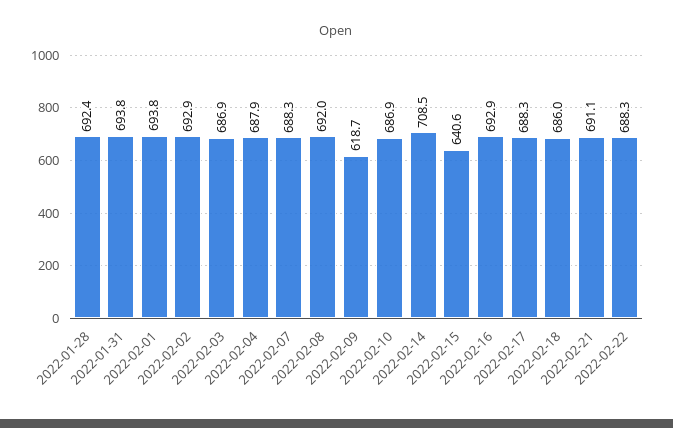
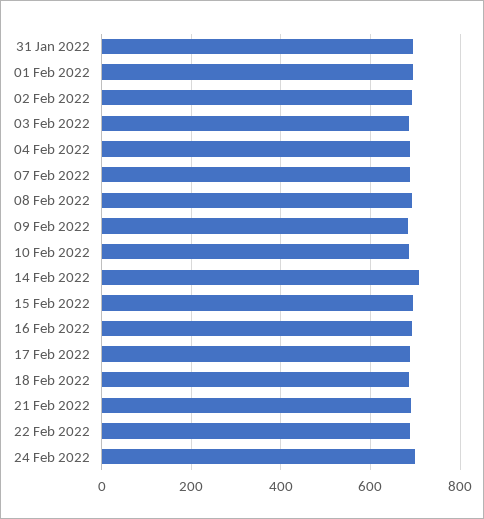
2022-01-28: 692.4 -> none
2022-02-09: 618.7 -> 680
2022-02-15: 640.6 -> 700
24 Feb 2022: none -> 700

